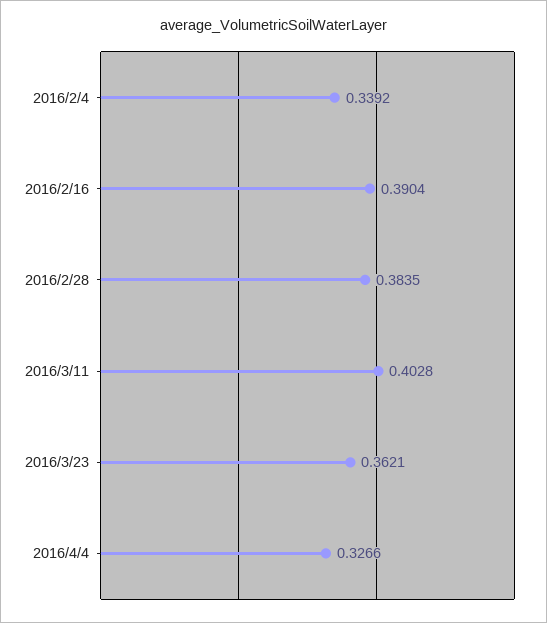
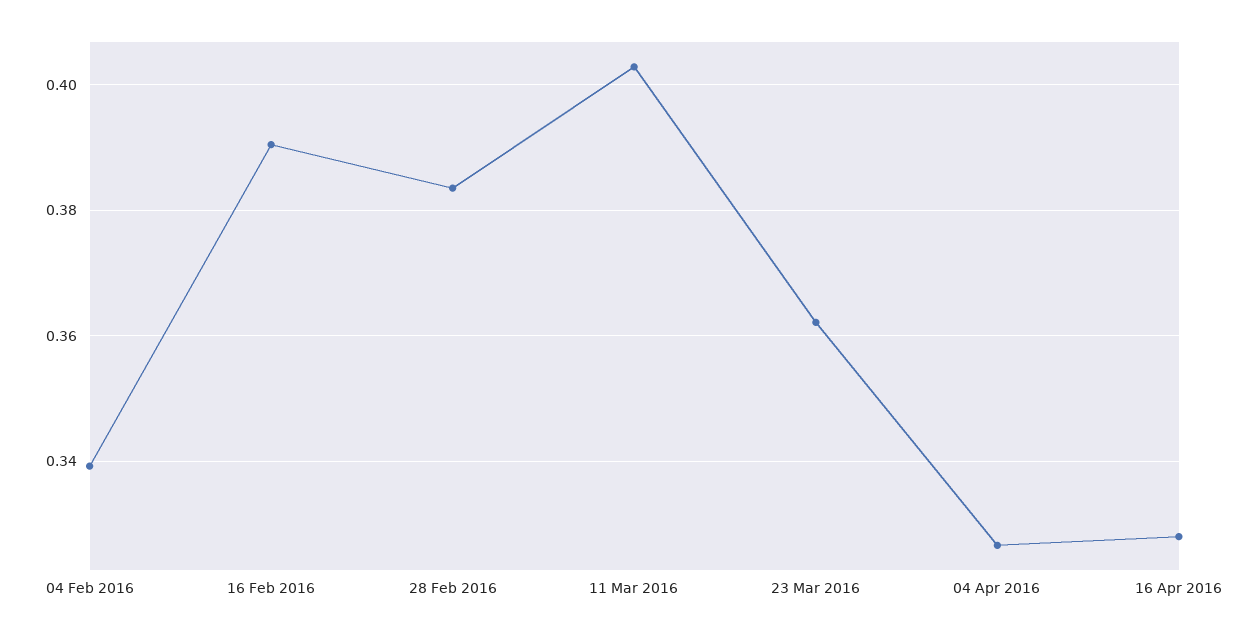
16 Apr 2016: none -> 0.328

